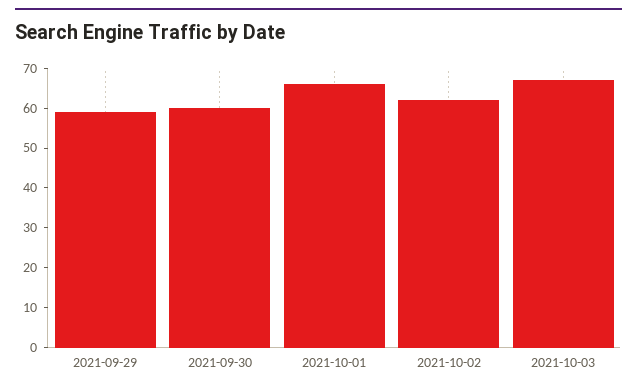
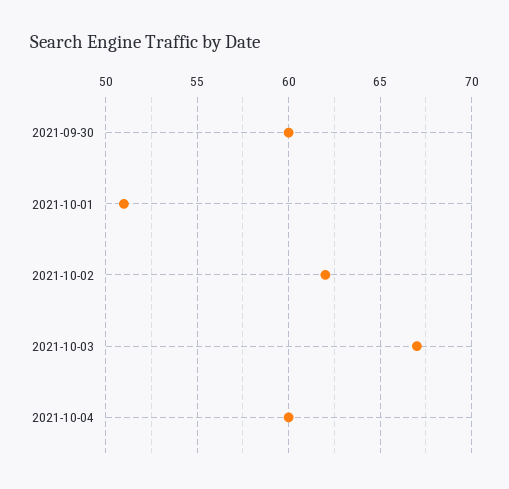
2021-09-29: 60 -> none
2021-10-01: 65 -> 51
2021-10-04: none -> 60

